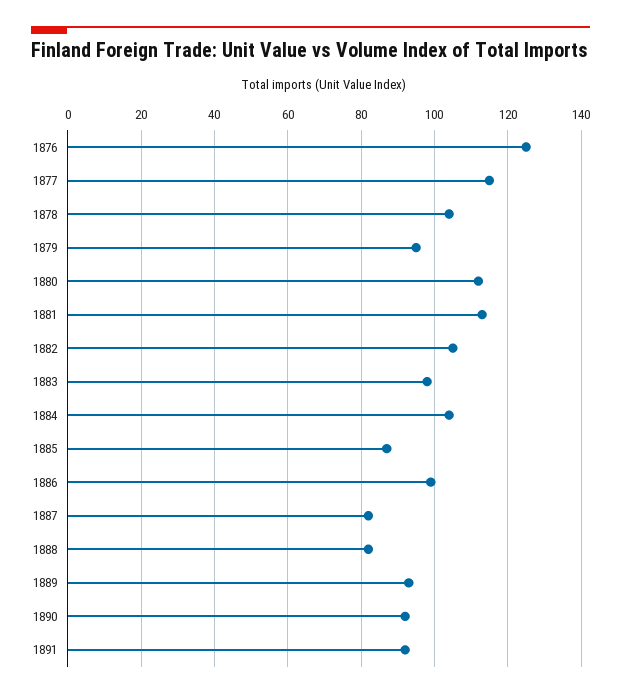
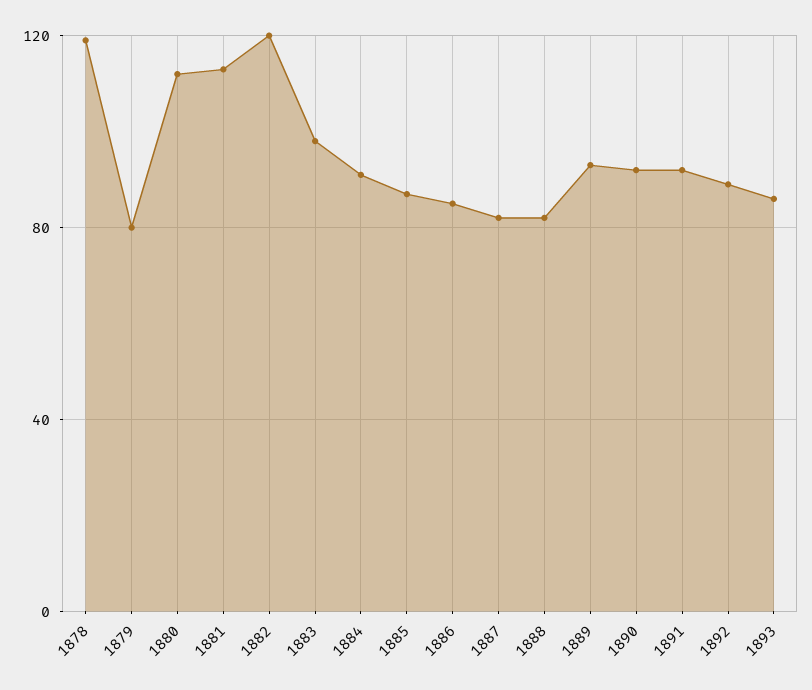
1876: 125 -> none
1877: 115 -> none
1878: 105 -> 120
1879: 95 -> 80
1882: 105 -> 120
1884: 105 -> 90
1886: 100 -> 85
1892: none -> 90
1893: none -> 85

